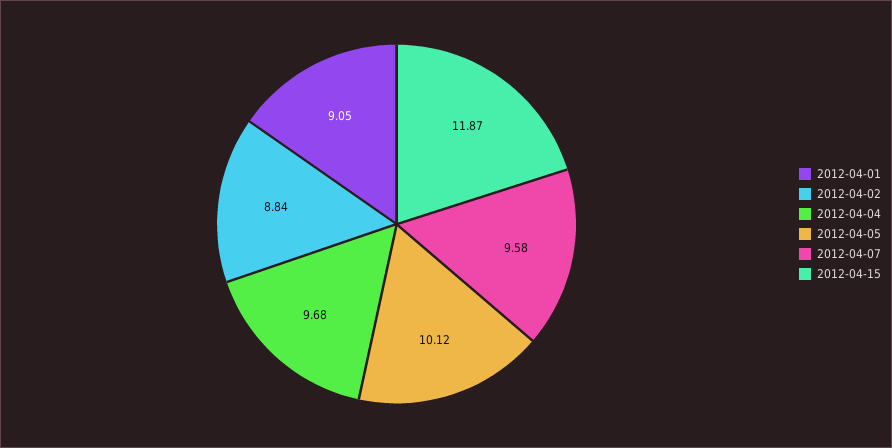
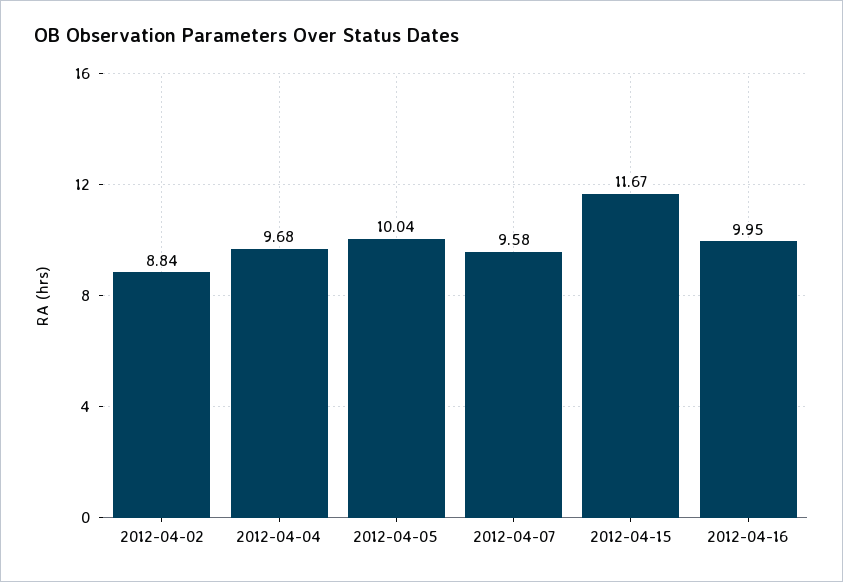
2012-04-01: 9.05 -> none
2012-04-05: 10.12 -> 10.04
2012-04-15: 11.87 -> 11.67
2012-04-16: none -> 9.95

